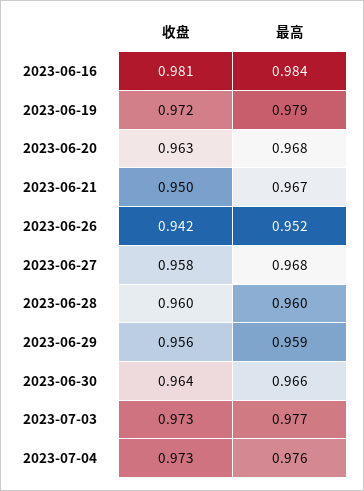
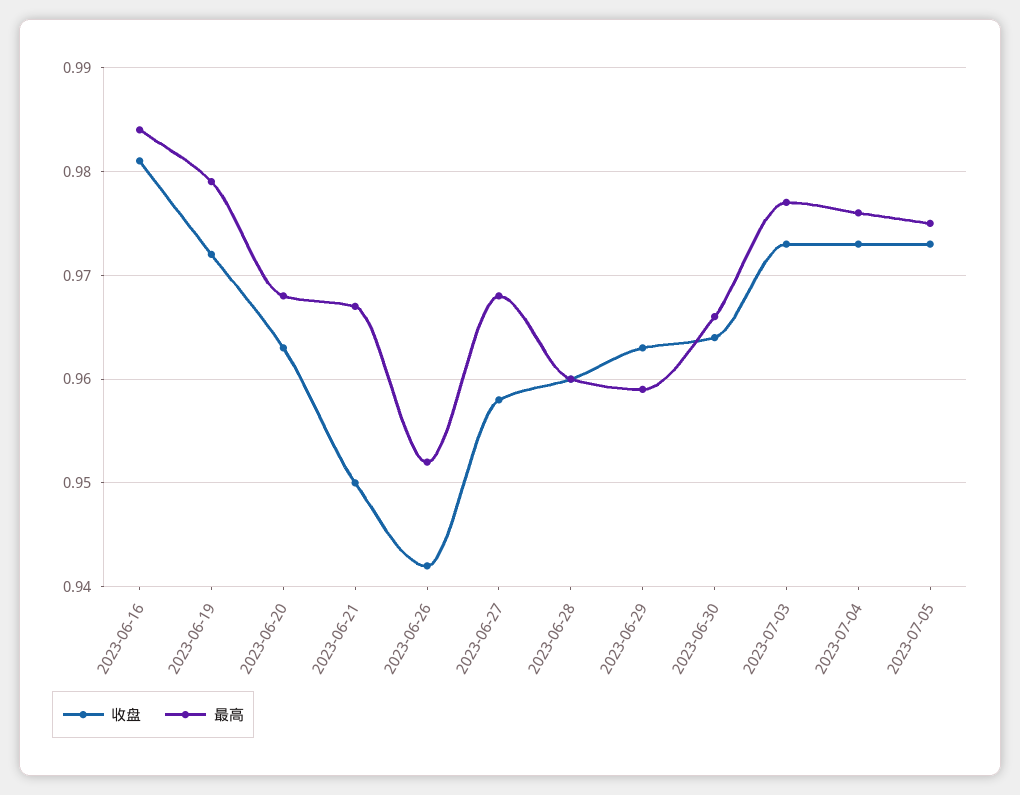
收盘, 2023-06-29: 0.956 -> 0.963
收盘, 2023-07-05: none -> 0.973
最高, 2023-07-05: none -> 0.975

